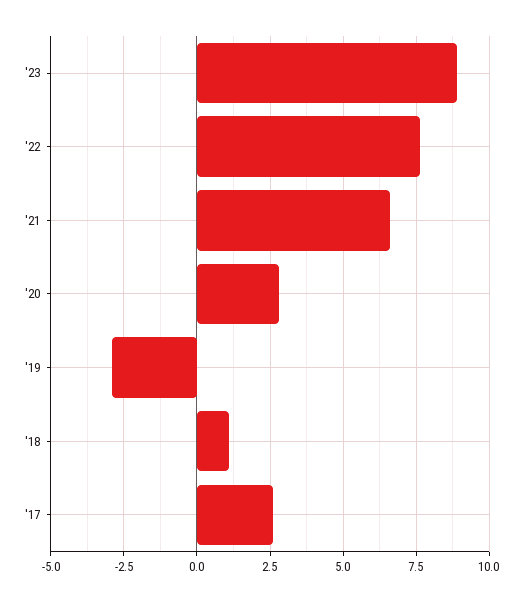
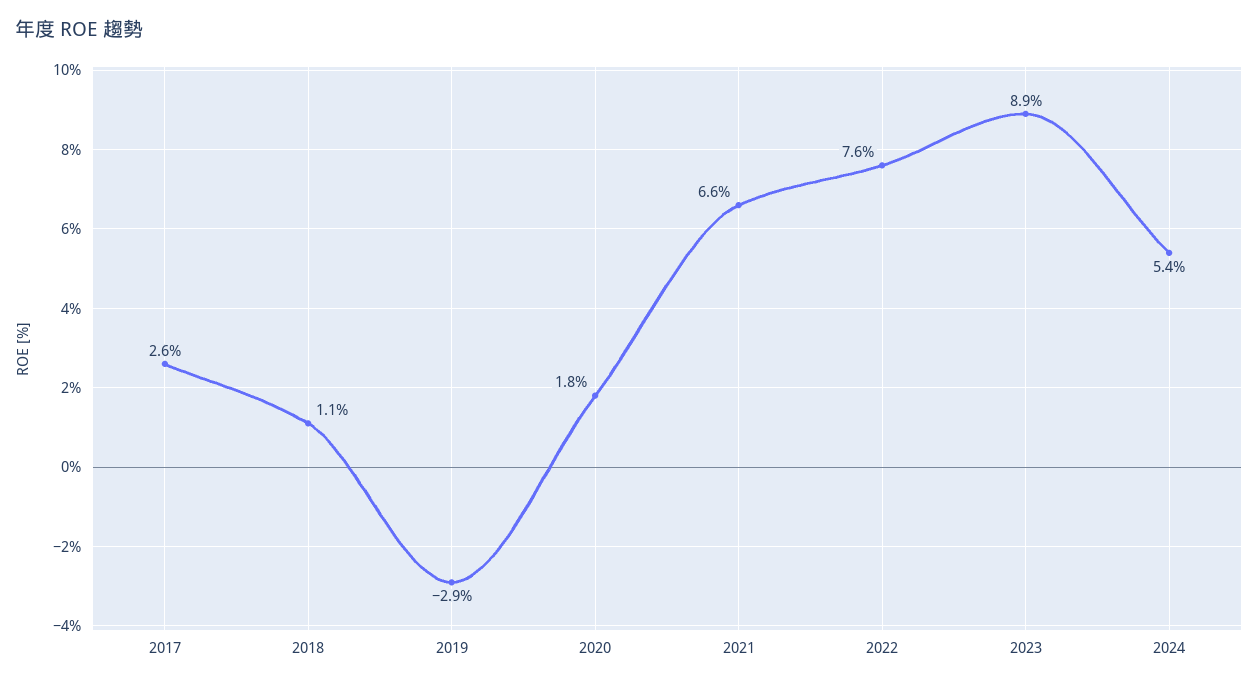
'20: 2.75 -> 1.8
2024: none -> 5.4

